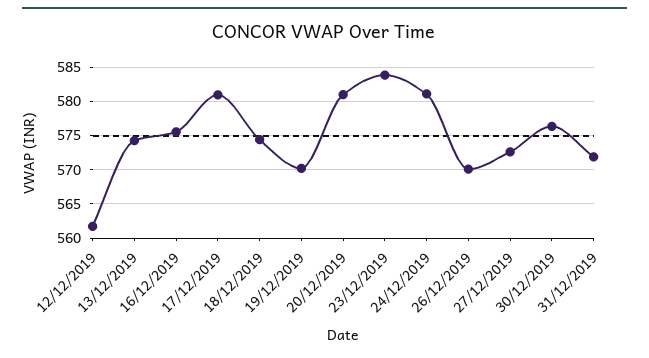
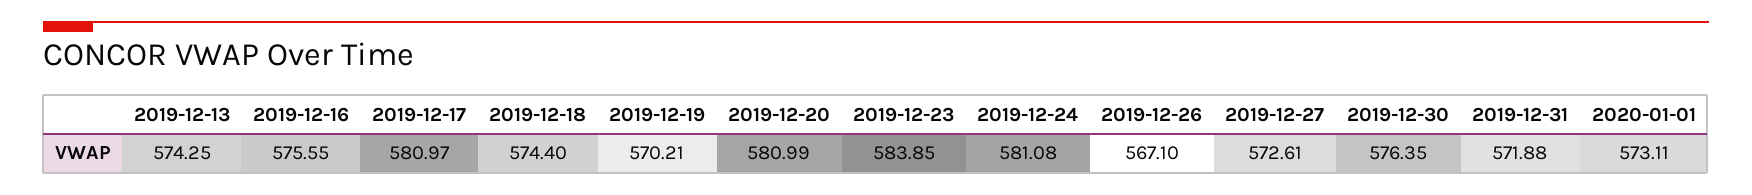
12/12/2019: 562 -> none
26/12/2019: 570 -> 567.1
2020-01-01: none -> 573.11

